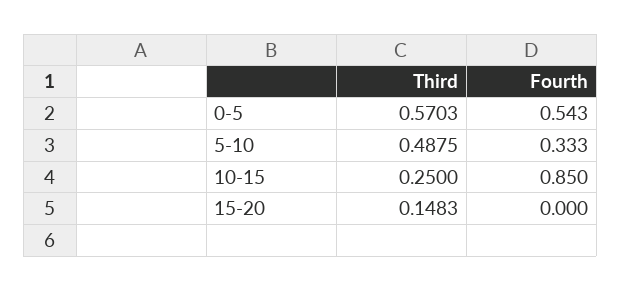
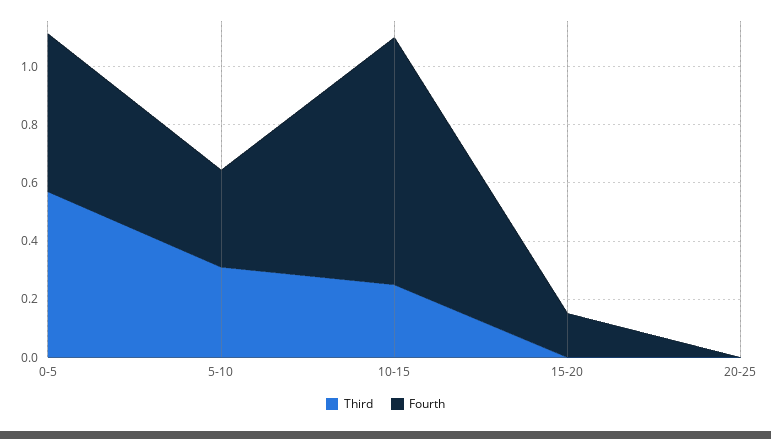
Third, 5-10: 0.4875 -> 0.3
Third, 15-20: 0.1483 -> 0
Fourth, 15-20: 0 -> 0.15
Third, 20-25: none -> 0
Fourth, 20-25: none -> 0

